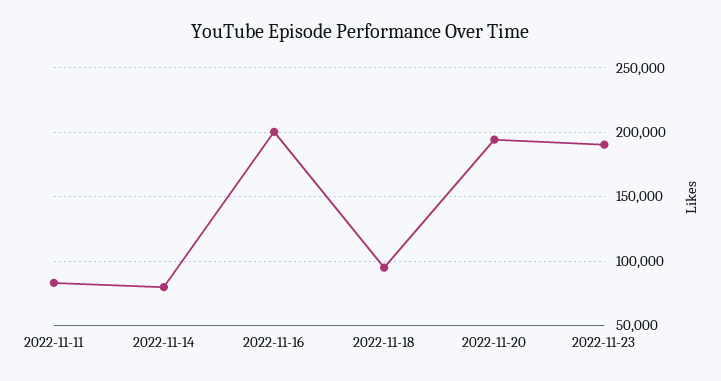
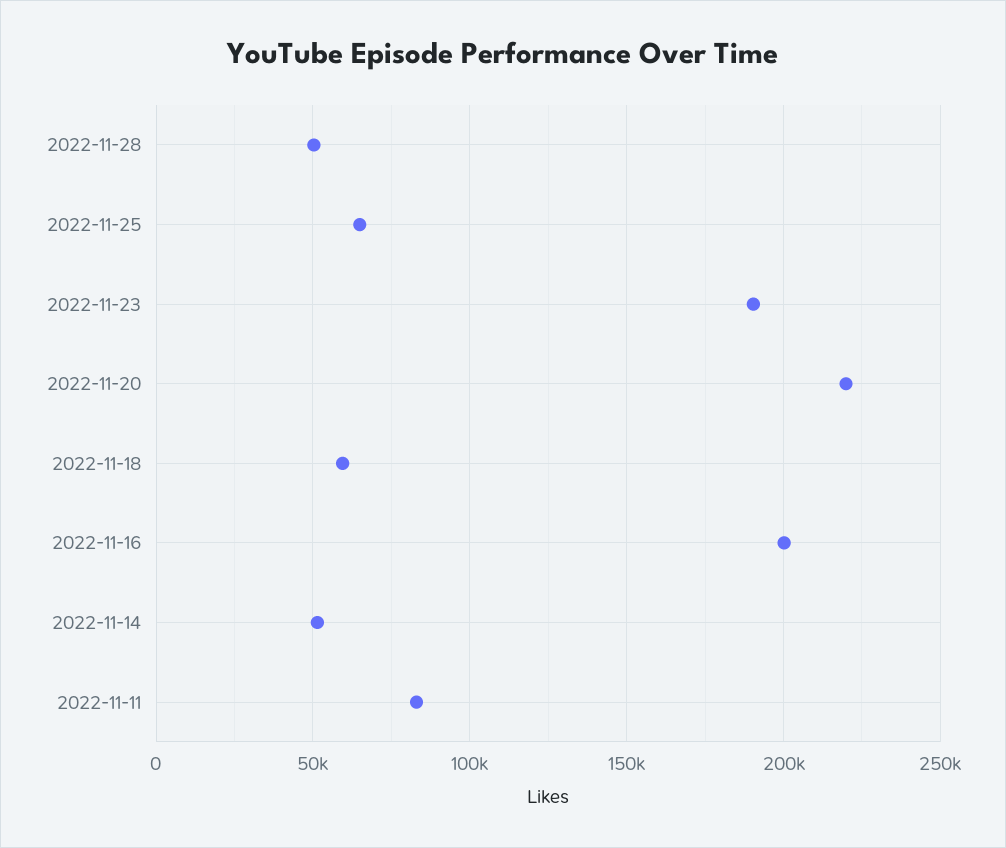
2022-11-14: 80000 -> 50000
2022-11-18: 95000 -> 60000
2022-11-20: 195000 -> 220000
2022-11-28: none -> 50000
2022-11-25: none -> 65000

